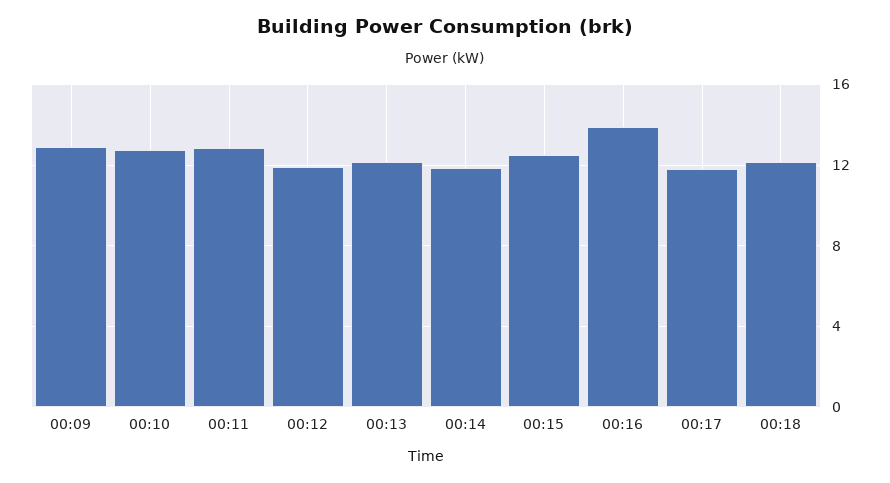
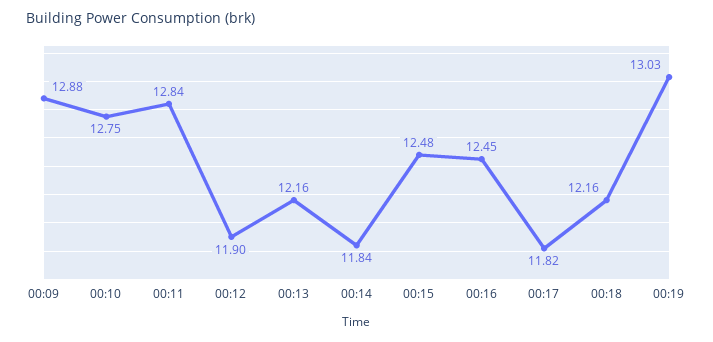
00:16: 14 -> 12.45
00:19: none -> 13.03

